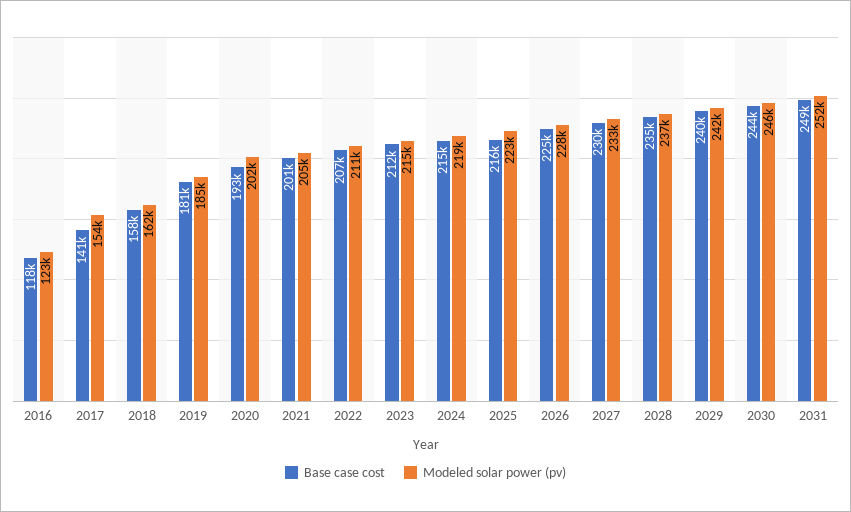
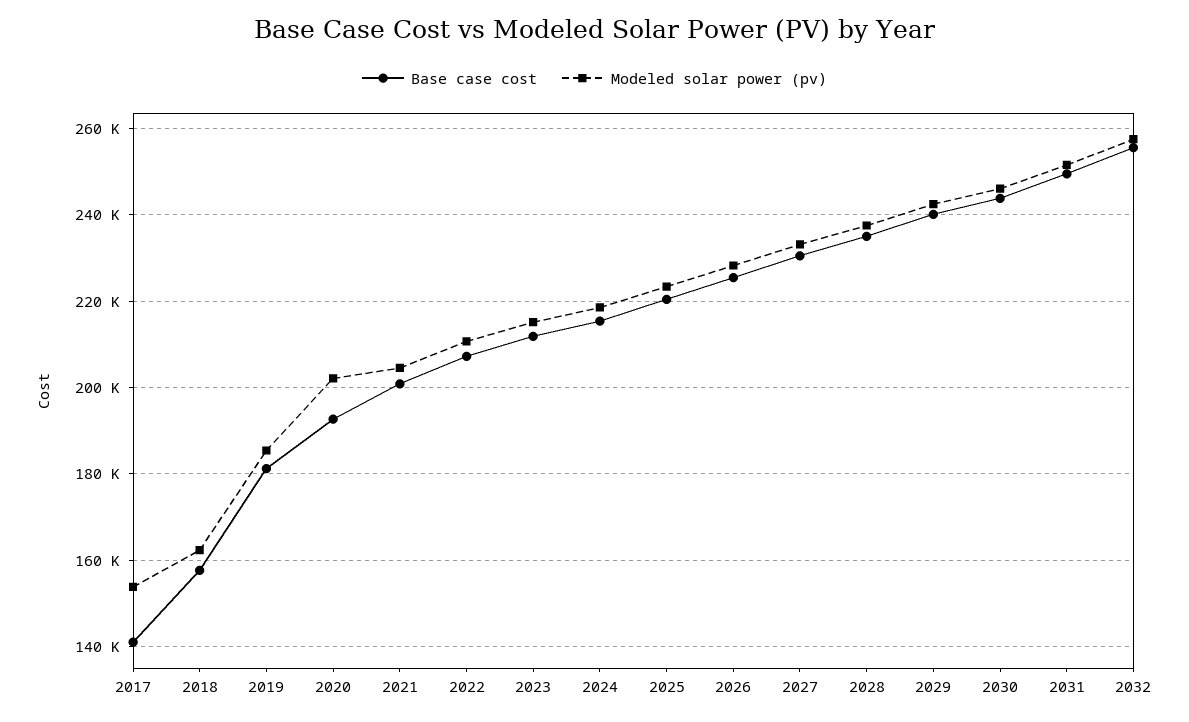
Base case cost, 2016: 118000 -> none
Modeled solar power (pv), 2016: 123000 -> none
Base case cost, 2025: 216000 -> 220000
Base case cost, 2032: none -> 256000
Modeled solar power (pv), 2032: none -> 258000

